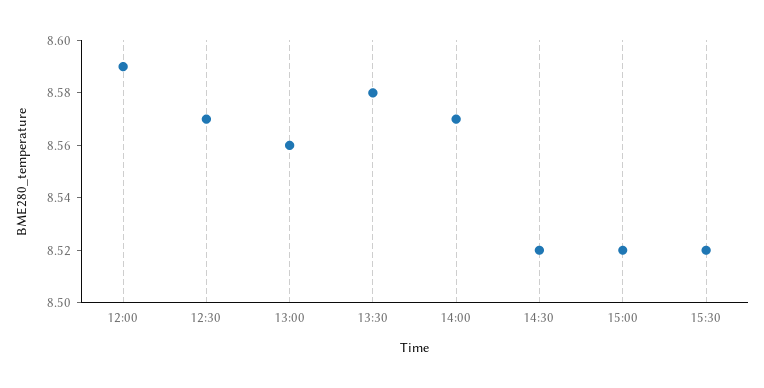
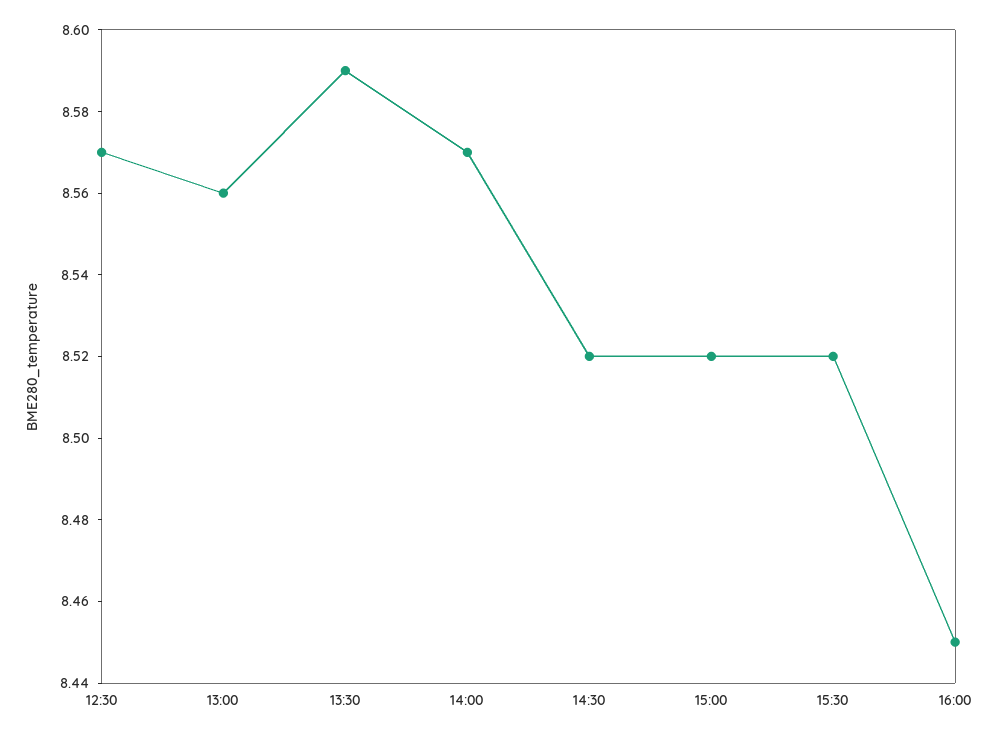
12:00: 8.59 -> none
13:30: 8.58 -> 8.59
16:00: none -> 8.45

